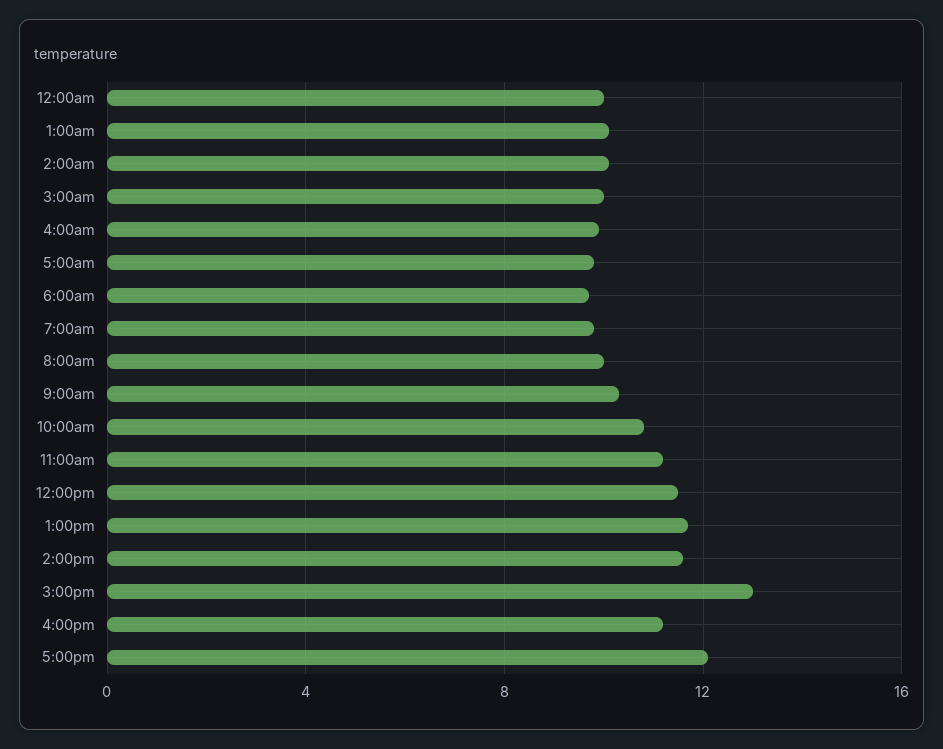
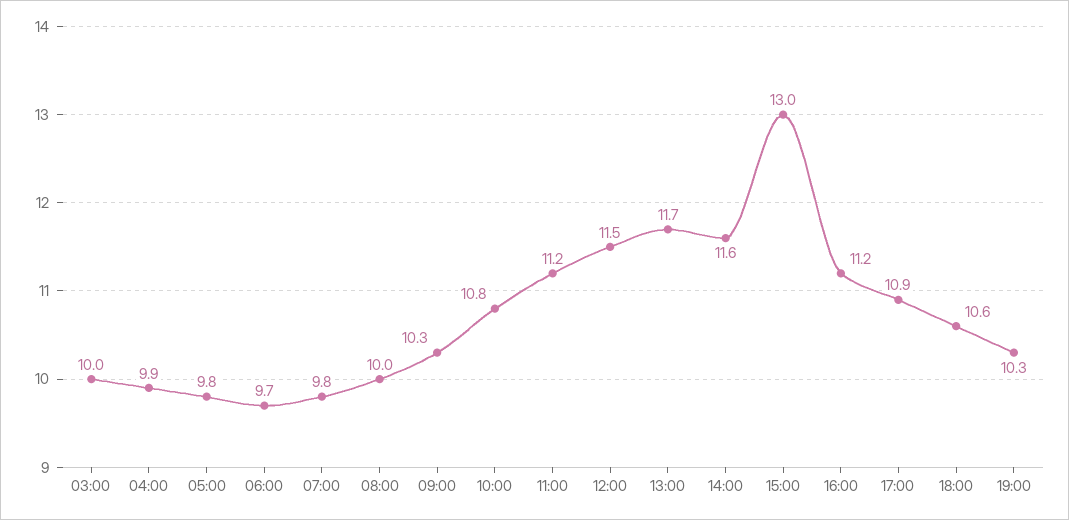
12:00am: 10 -> none
1:00am: 10 -> none
2:00am: 10 -> none
5:00pm: 12 -> 10.9
18:00: none -> 10.6
19:00: none -> 10.3

